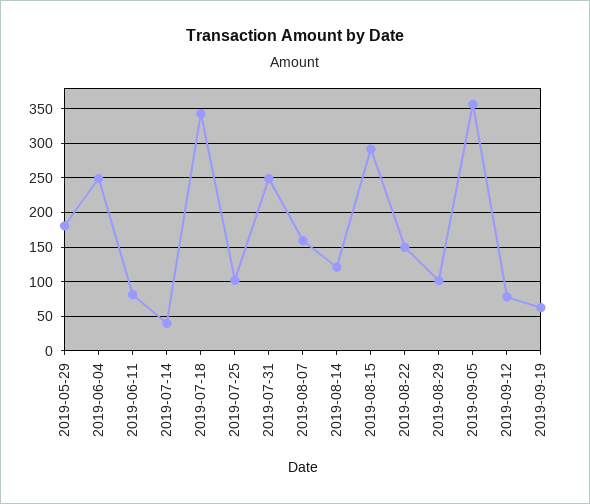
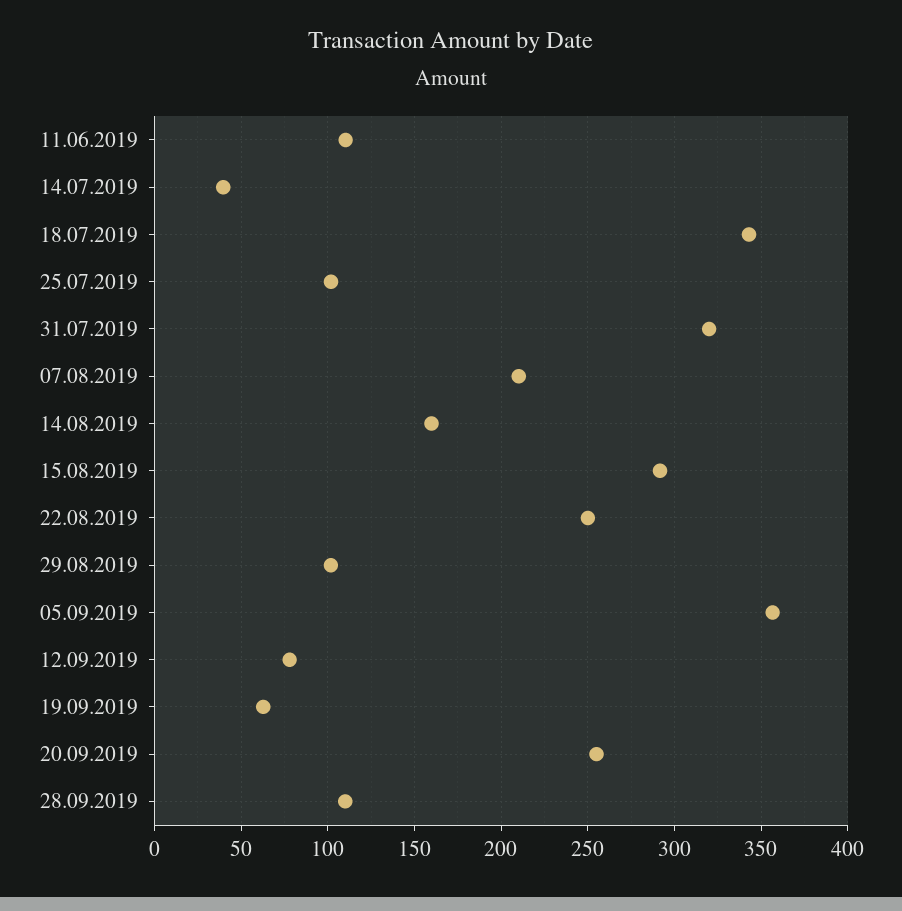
2019-05-29: 180 -> none
2019-06-04: 250 -> none
2019-06-11: 80 -> 110
2019-07-31: 250 -> 320
2019-08-07: 160 -> 210
2019-08-14: 120 -> 160
2019-08-22: 150 -> 250
20.09.2019: none -> 255
28.09.2019: none -> 110

